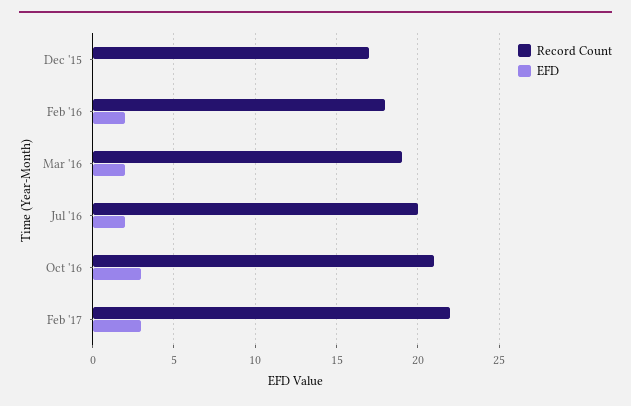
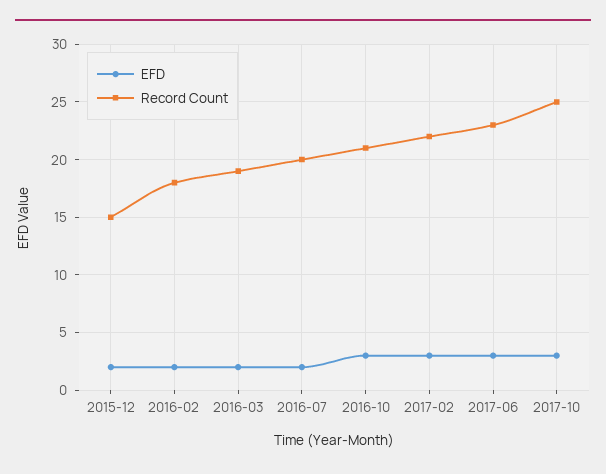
Record Count, Dec '15: 17 -> 15
EFD, Dec '15: 0 -> 2
EFD, 2017-06: none -> 3
Record Count, 2017-06: none -> 23
EFD, 2017-10: none -> 3
Record Count, 2017-10: none -> 25

